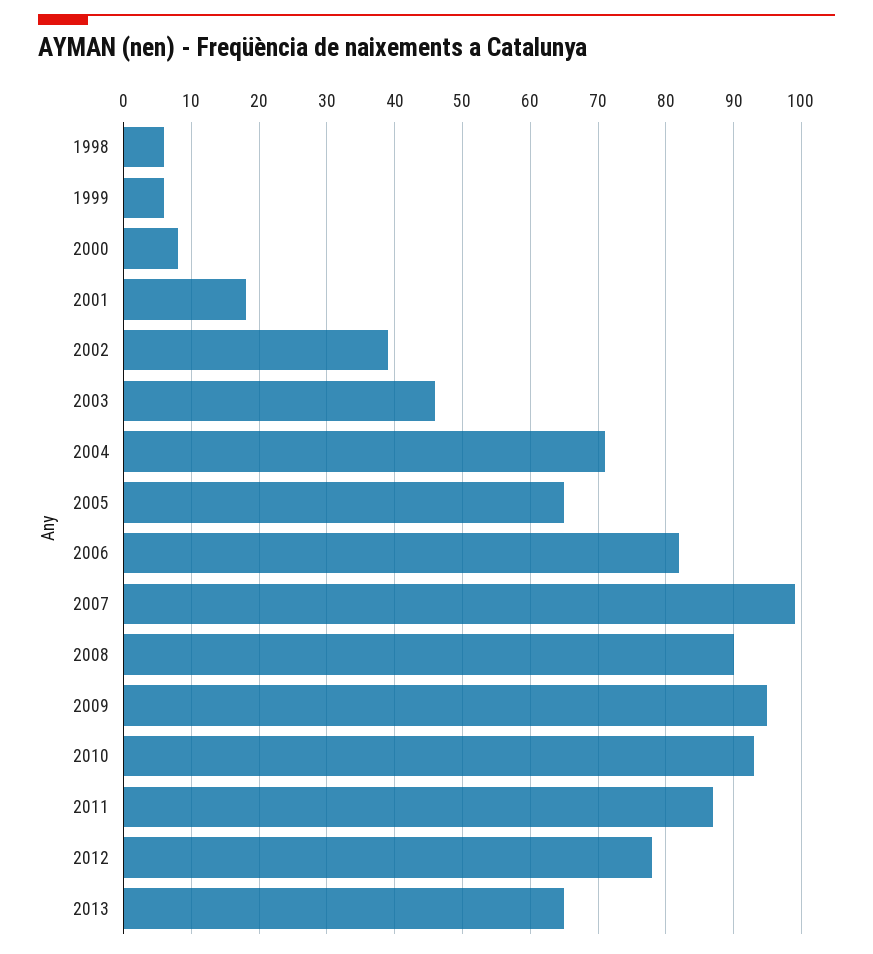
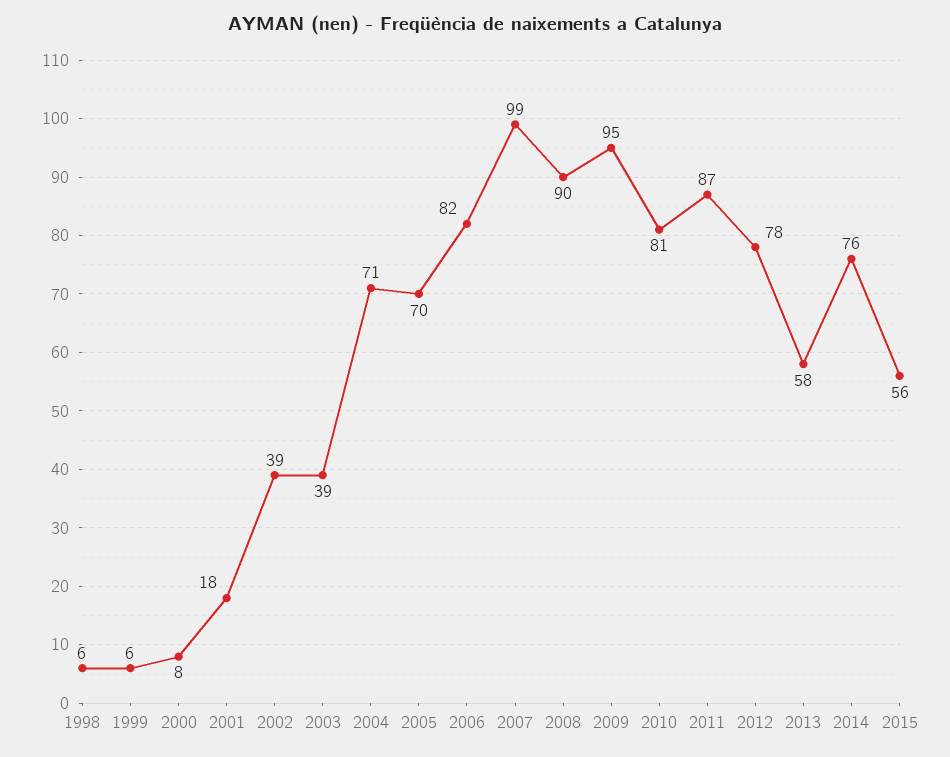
2003: 46 -> 39
2005: 65 -> 70
2010: 93 -> 81
2013: 65 -> 58
2014: none -> 76
2015: none -> 56

